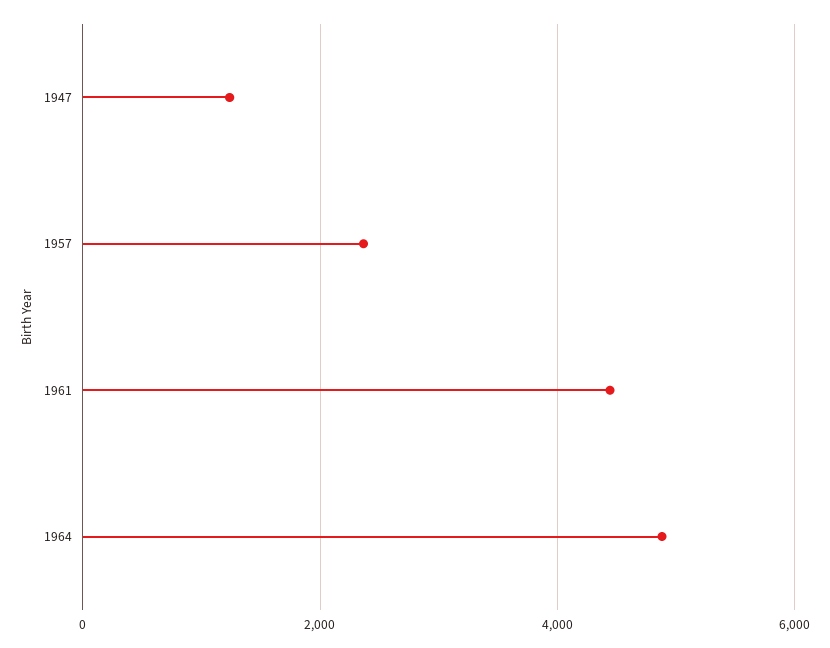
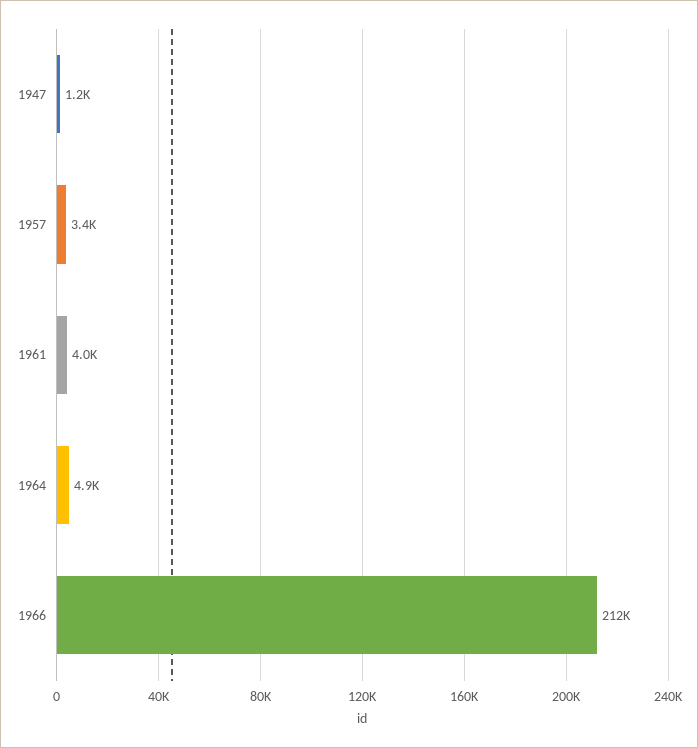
1957: 2400 -> 3400
1961: 4400 -> 4000
1966: none -> 212000

